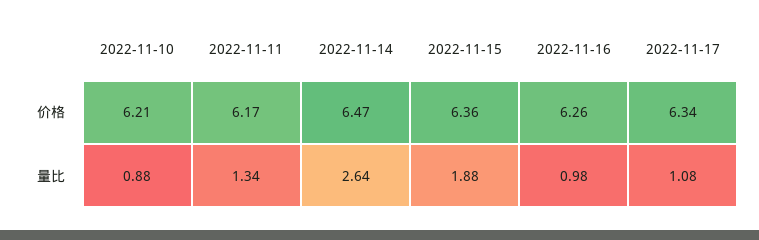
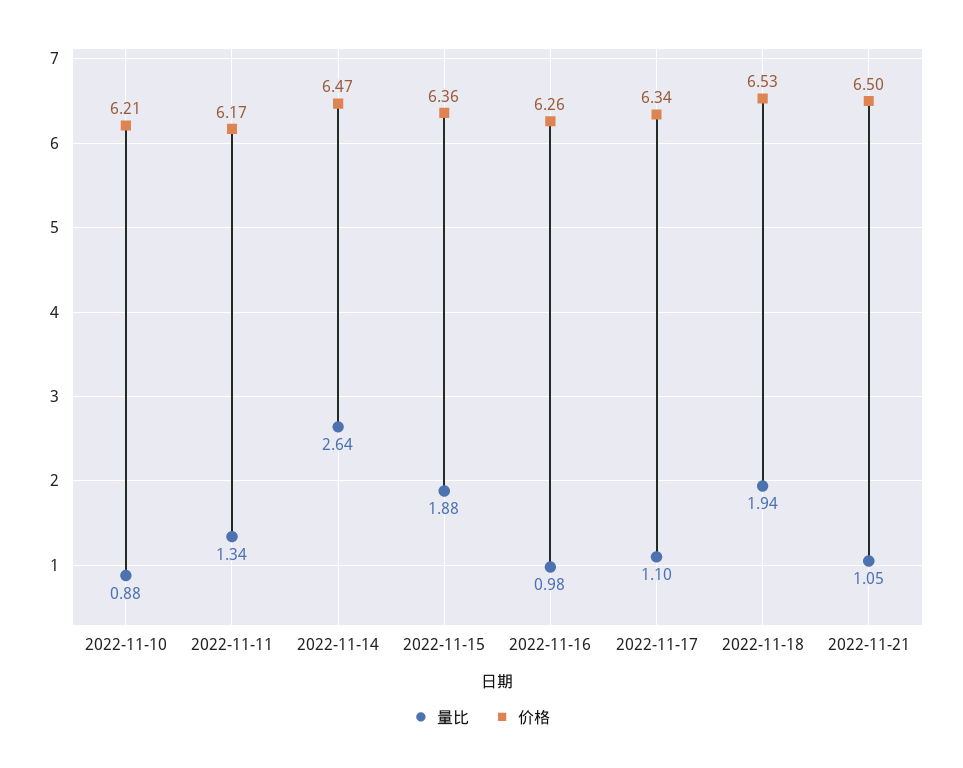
量比, 2022-11-17: 1.08 -> 1.1
量比, 2022-11-18: none -> 1.94
价格, 2022-11-18: none -> 6.53
量比, 2022-11-21: none -> 1.05
价格, 2022-11-21: none -> 6.5

